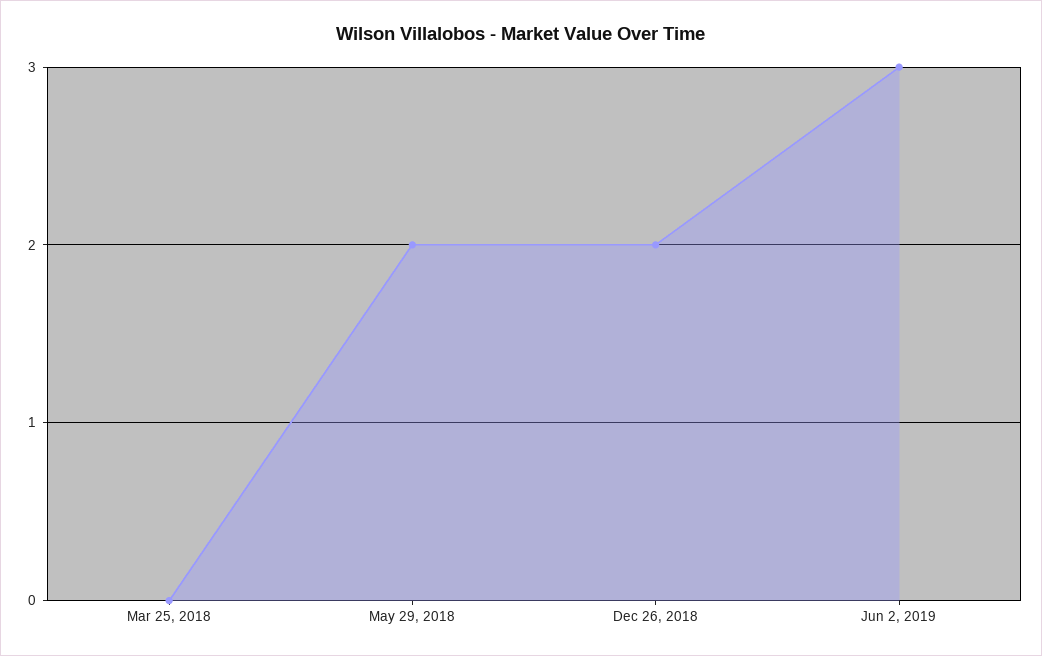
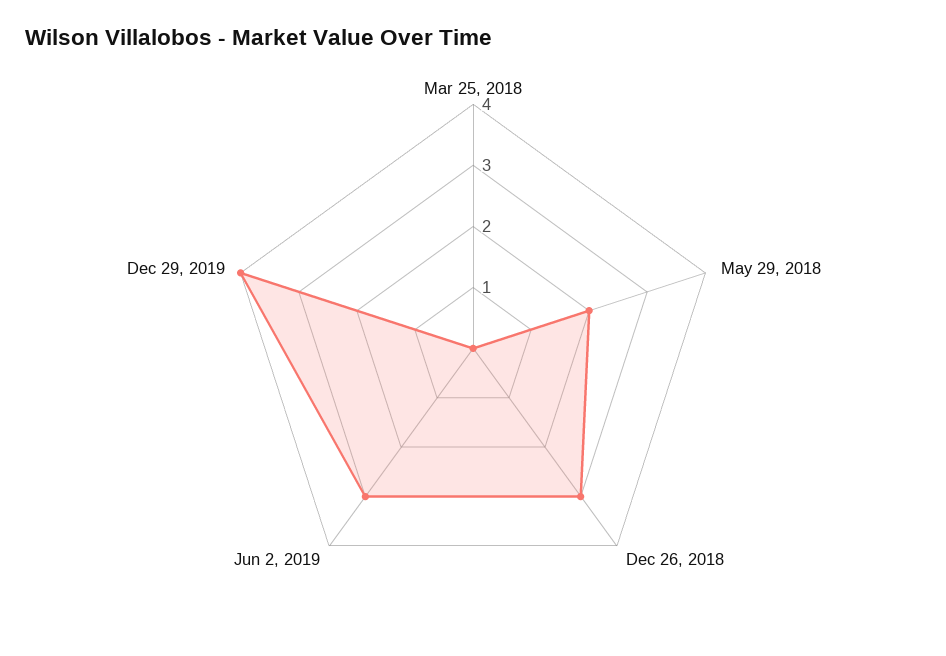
Dec 26, 2018: 2 -> 3
Dec 29, 2019: none -> 4

